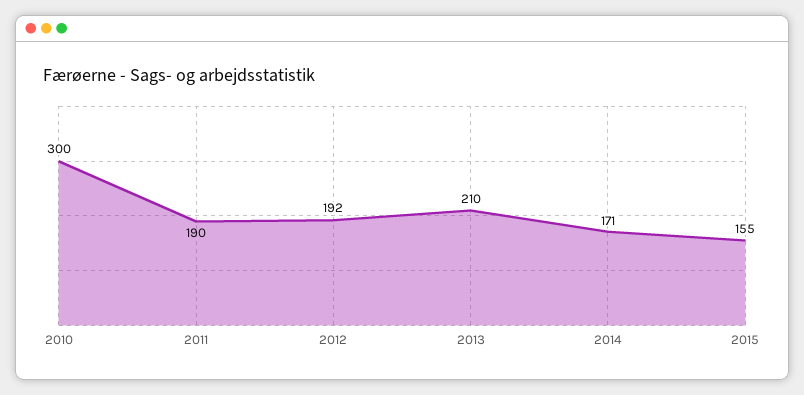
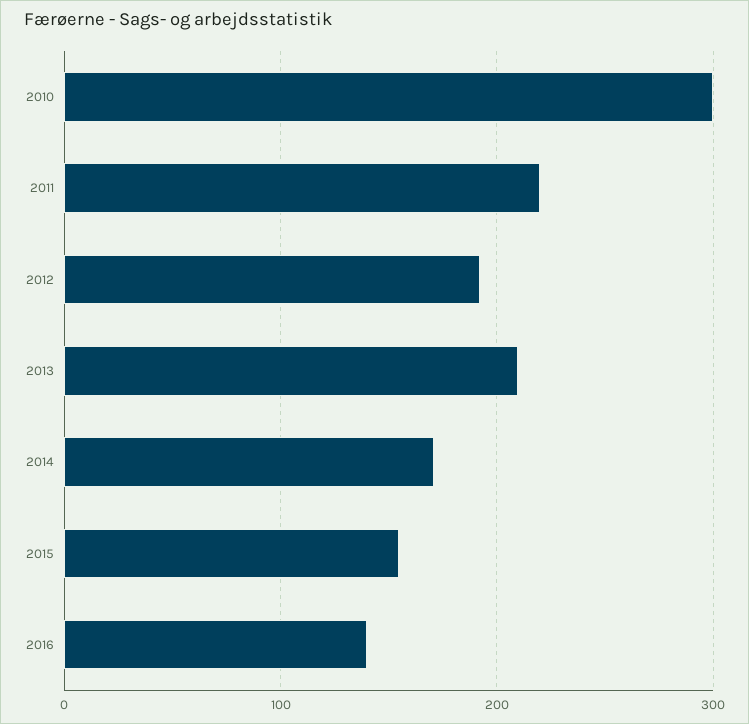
2011: 190 -> 220
2016: none -> 140

